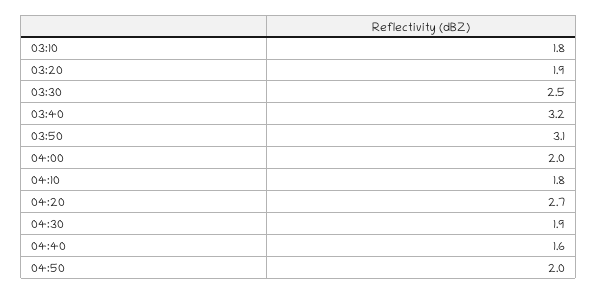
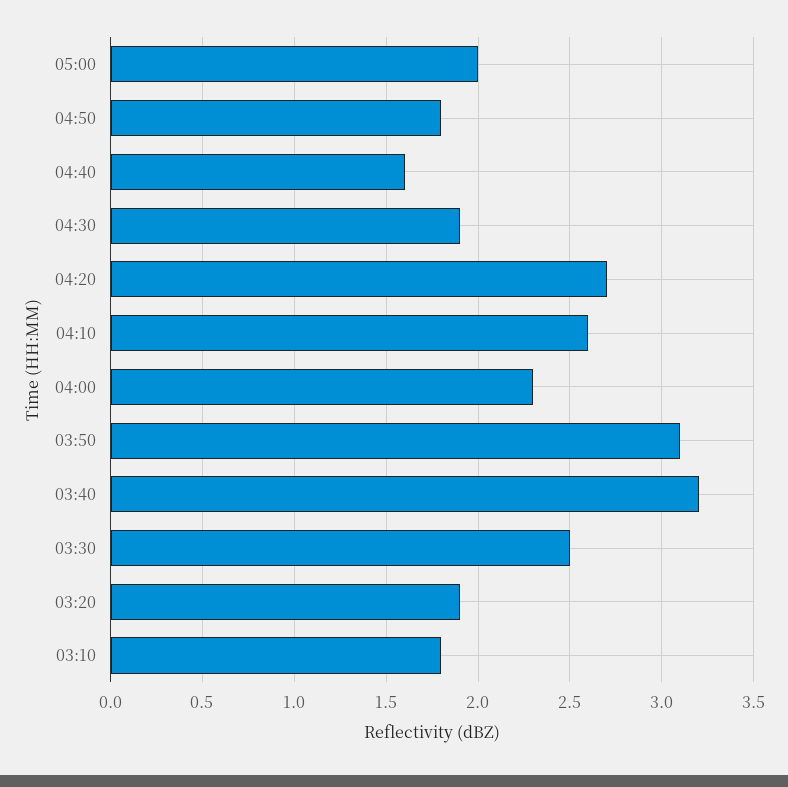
04:00: 2 -> 2.3
04:10: 1.8 -> 2.6
04:50: 2 -> 1.8
05:00: none -> 2

